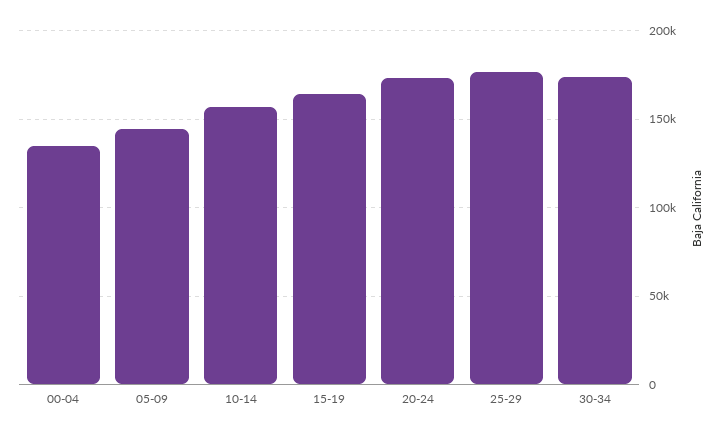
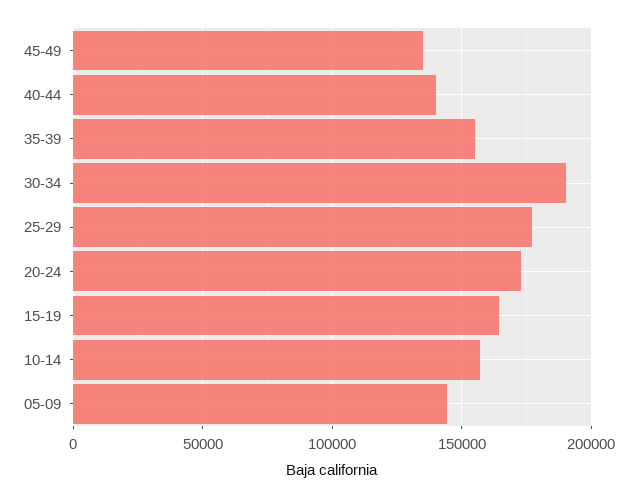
00-04: 135000 -> none
30-34: 175000 -> 190000
45-49: none -> 135000
40-44: none -> 140000
35-39: none -> 155000

